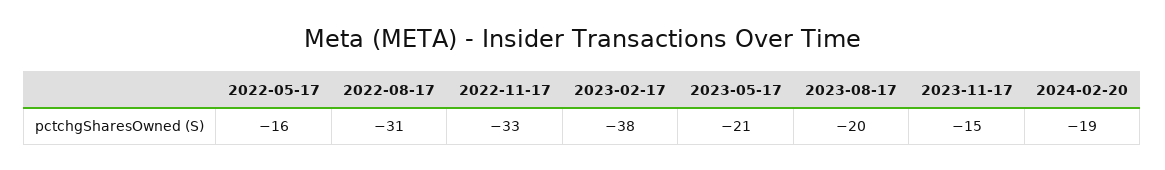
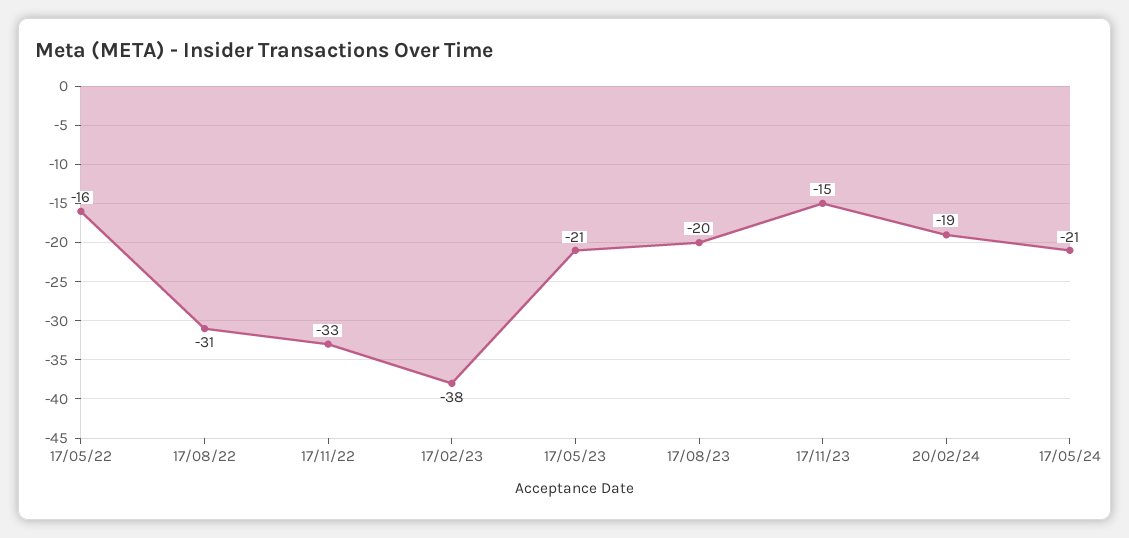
17/05/24: none -> -21

